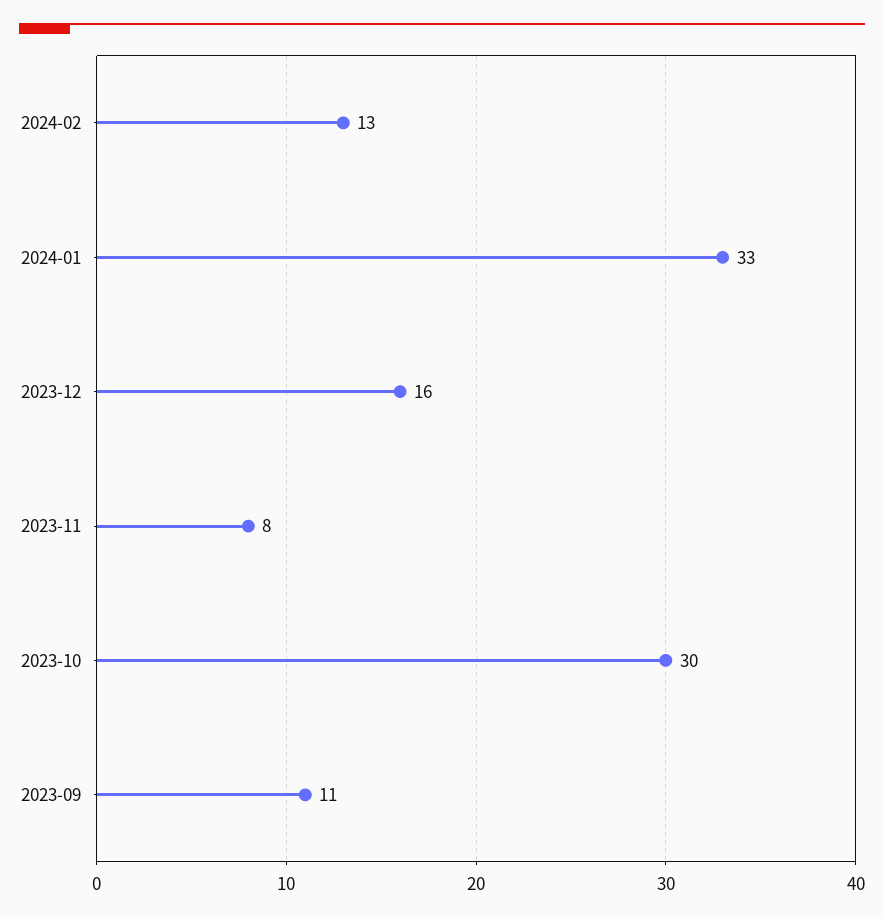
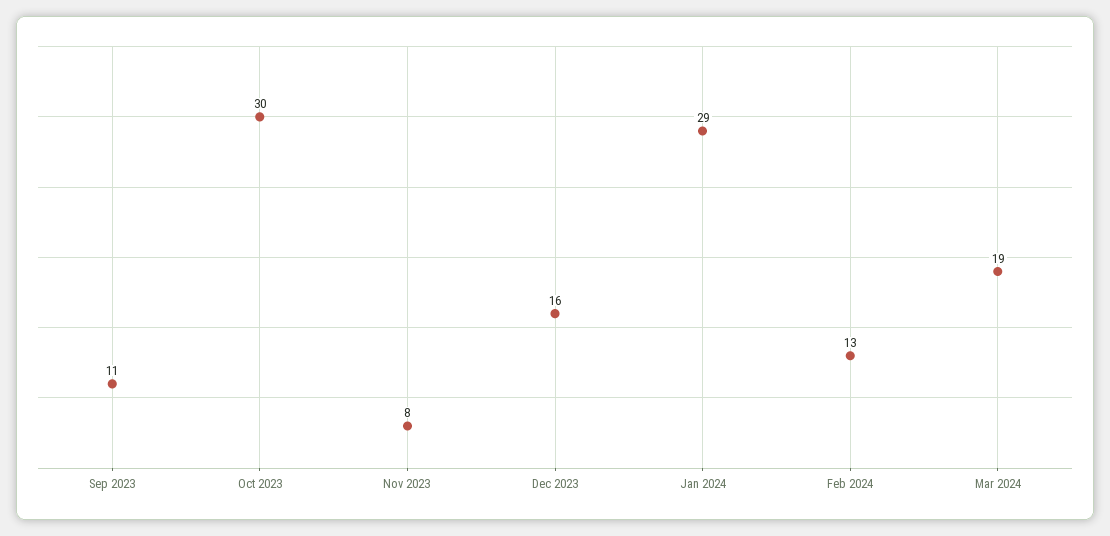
2024-01: 33 -> 29
Mar 2024: none -> 19

